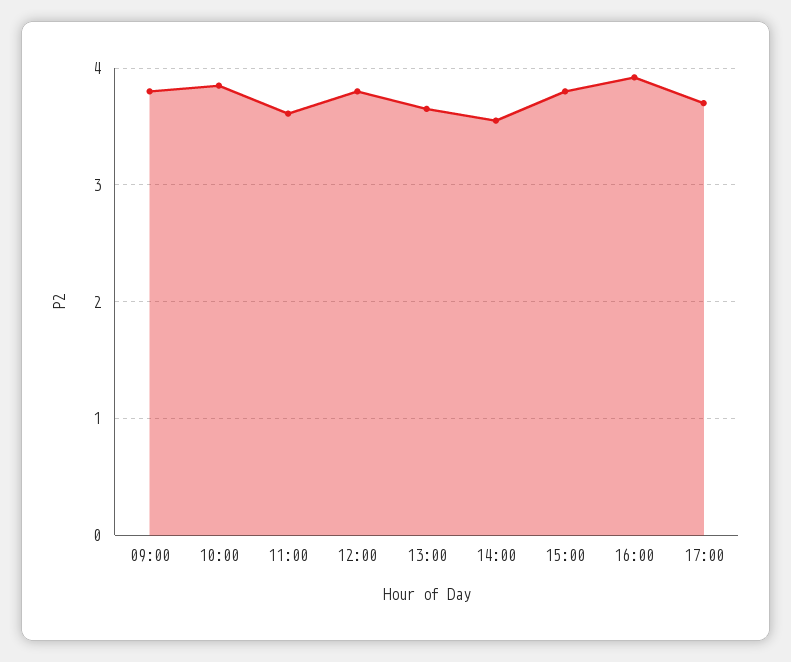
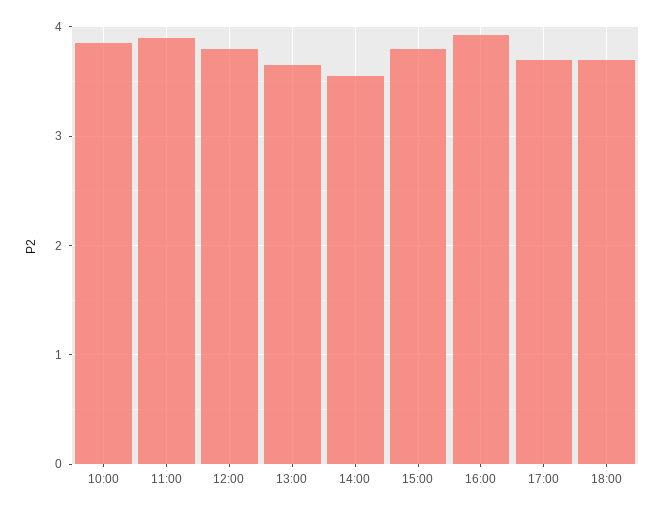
09:00: 3.8 -> none
11:00: 3.6 -> 3.9
18:00: none -> 3.7

